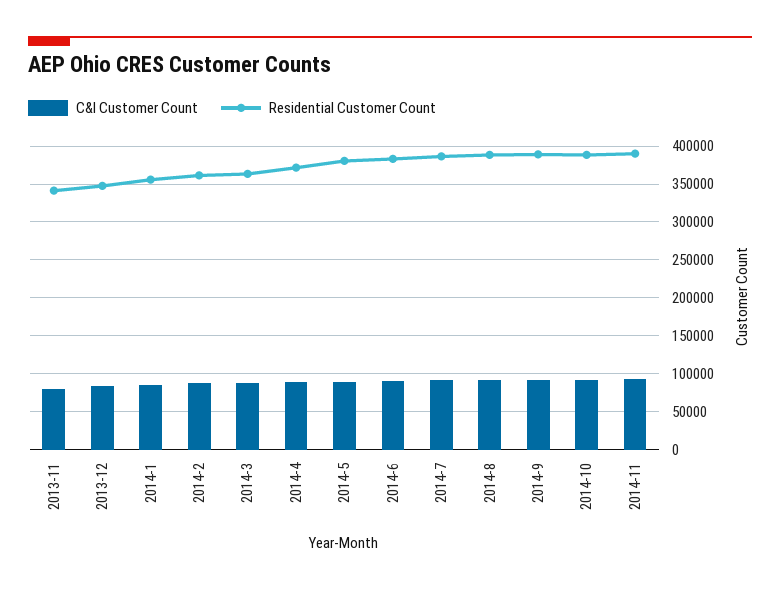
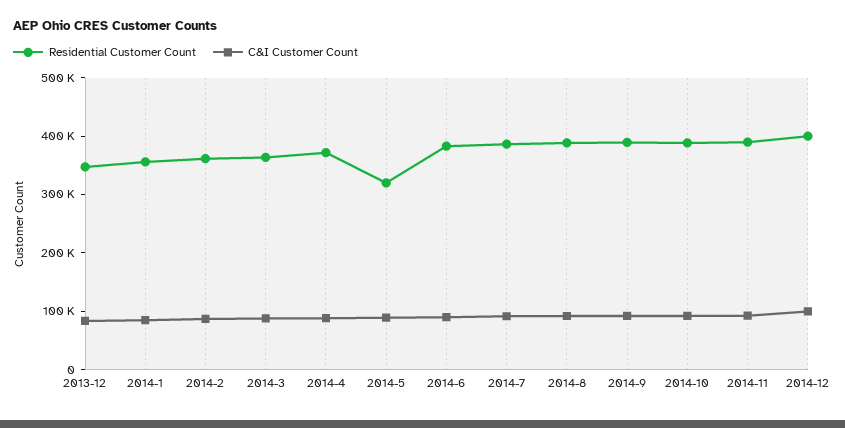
C&I Customer Count, 2013-11: 80000 -> none
Residential Customer Count, 2013-11: 340000 -> none
Residential Customer Count, 2014-5: 380000 -> 320000
Residential Customer Count, 2014-12: none -> 400000
C&I Customer Count, 2014-12: none -> 100000

